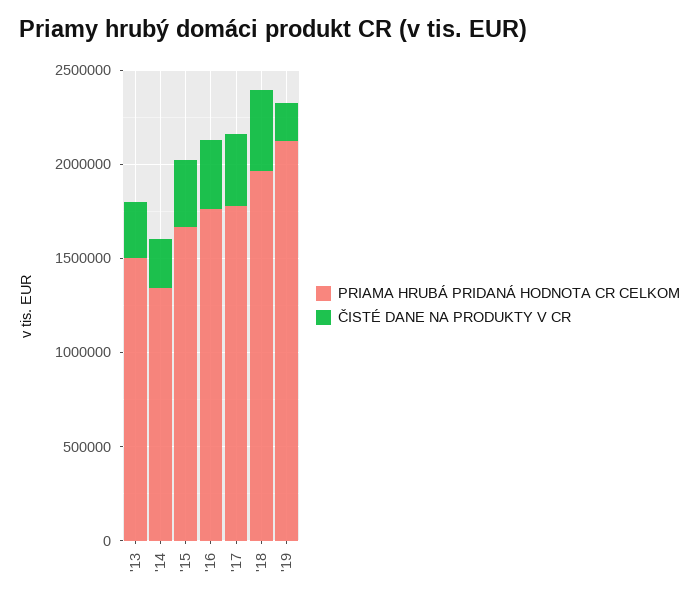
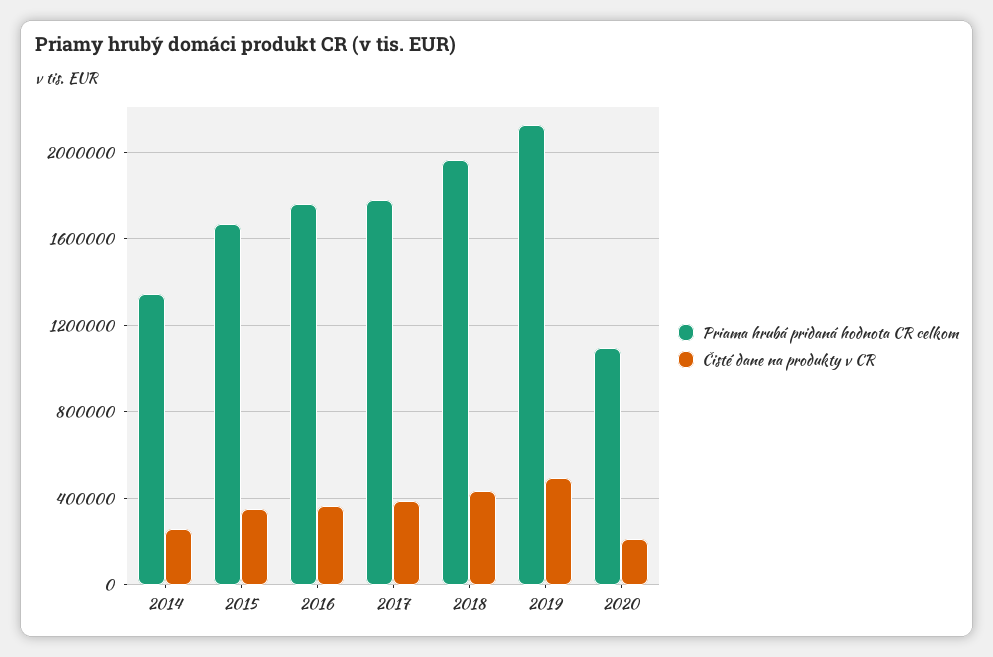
PRIAMA HRUBÁ PRIDANÁ HODNOTA CR CELKOM, '13: 1500000 -> none
ČISTÉ DANE NA PRODUKTY V CR, '13: 300000 -> none
ČISTÉ DANE NA PRODUKTY V CR, '19: 200000 -> 500000
PRIAMA HRUBÁ PRIDANÁ HODNOTA CR CELKOM, 2020: none -> 1100000
ČISTÉ DANE NA PRODUKTY V CR, 2020: none -> 200000

